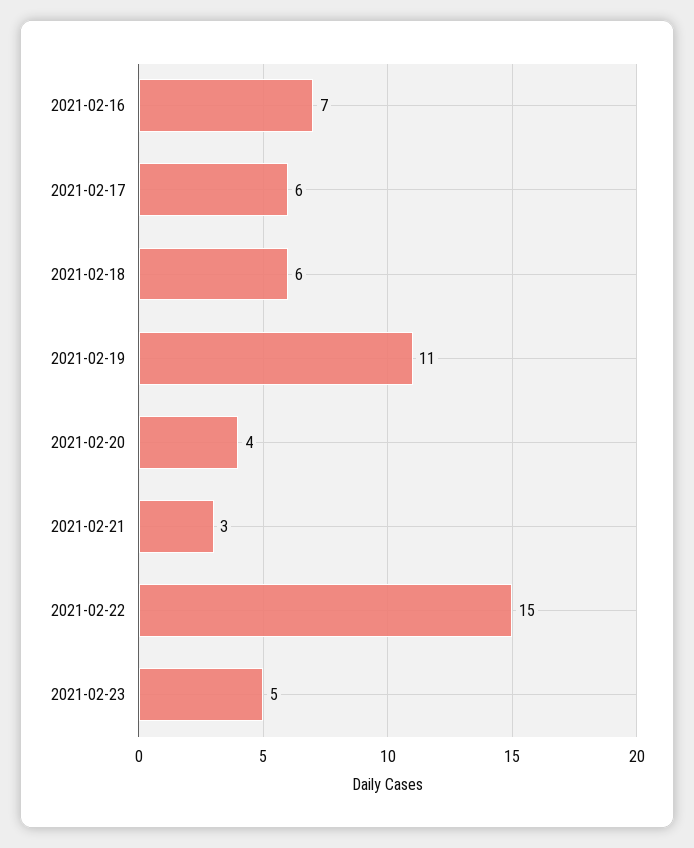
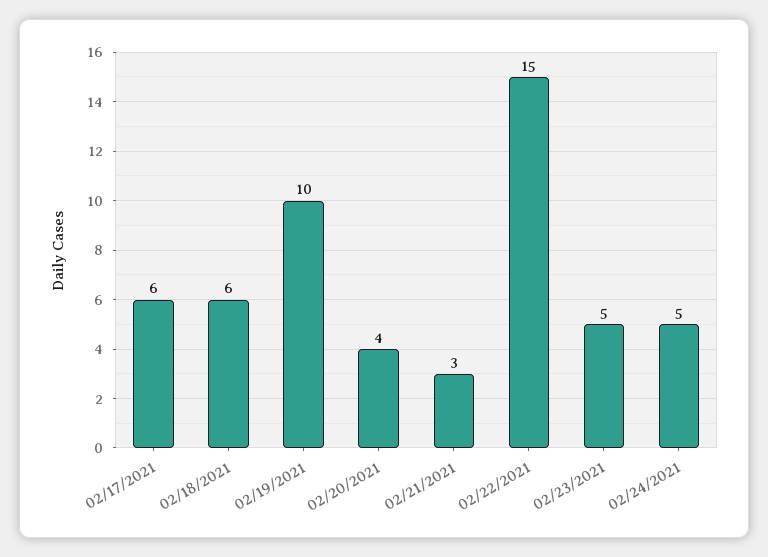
2021-02-16: 7 -> none
2021-02-19: 11 -> 10
02/24/2021: none -> 5

